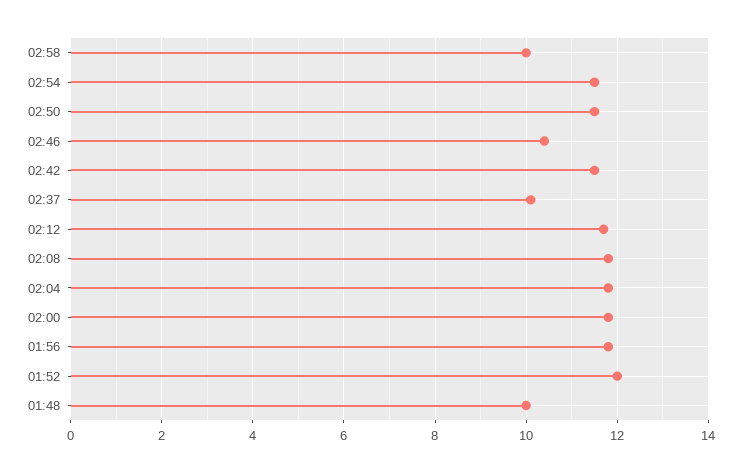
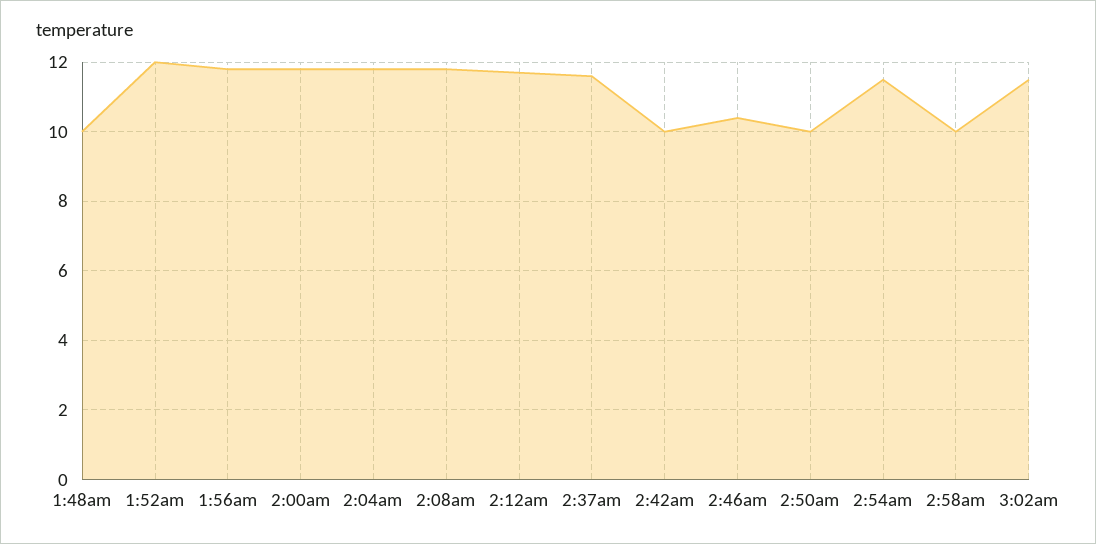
02:50: 11.5 -> 10
02:42: 11.5 -> 10
02:37: 10 -> 11.5
3:02am: none -> 11.5

